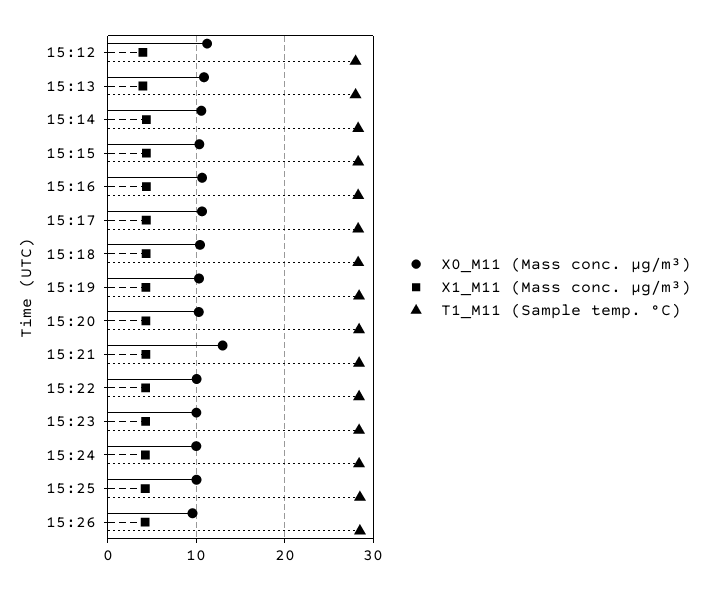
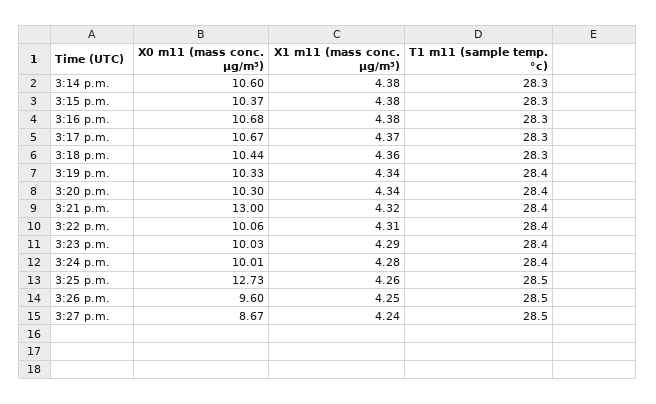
X0_M11 (Mass conc. μg/m³), 15:12: 11 -> none
X1_M11 (Mass conc. μg/m³), 15:12: 4 -> none
T1_M11 (Sample temp. °C), 15:12: 28 -> none
X0_M11 (Mass conc. μg/m³), 15:13: 11 -> none
X1_M11 (Mass conc. μg/m³), 15:13: 4 -> none
T1_M11 (Sample temp. °C), 15:13: 28 -> none
X0_M11 (Mass conc. μg/m³), 15:25: 10 -> 12.73
X0_M11 (Mass conc. μg/m³), 3:27 p.m.: none -> 8.67
X1_M11 (Mass conc. μg/m³), 3:27 p.m.: none -> 4.24
T1_M11 (Sample temp. °C), 3:27 p.m.: none -> 28.5

